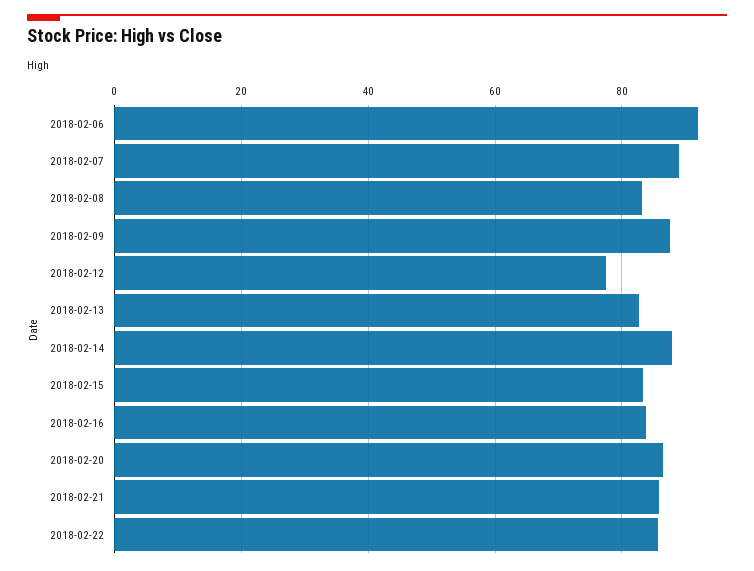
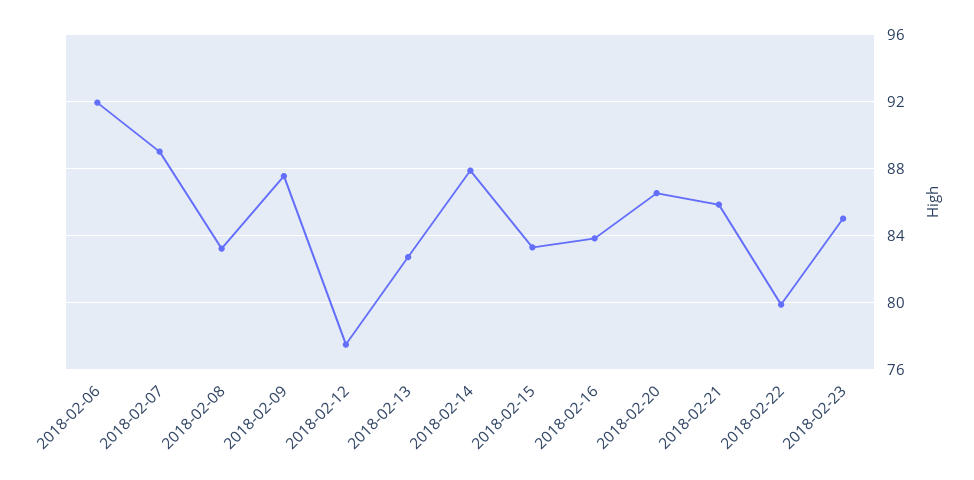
2018-02-22: 86 -> 80
2018-02-23: none -> 85

